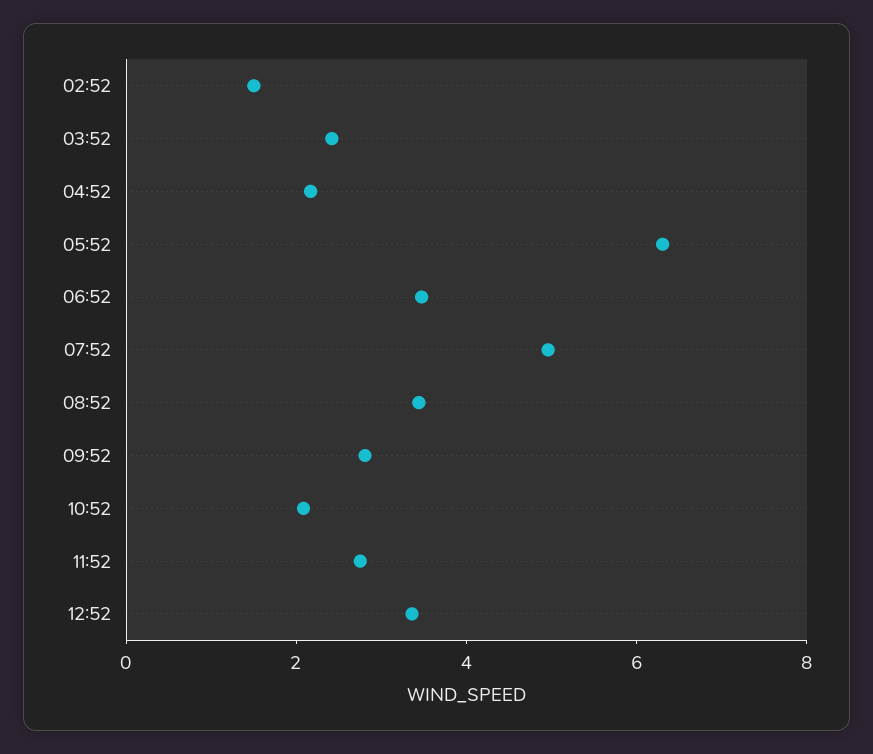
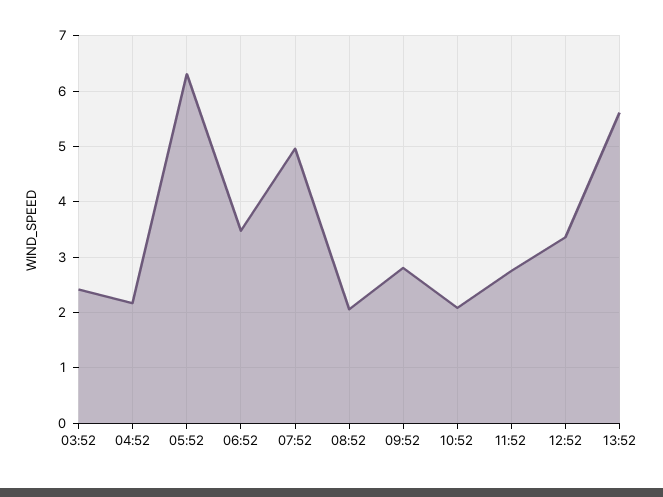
02:52: 1.5 -> none
08:52: 3.5 -> 2
13:52: none -> 5.6

